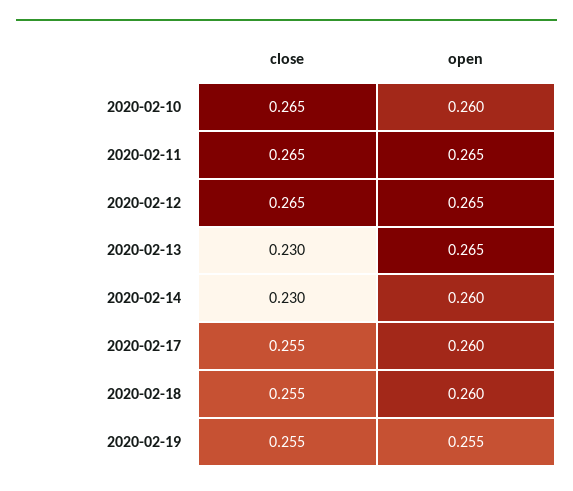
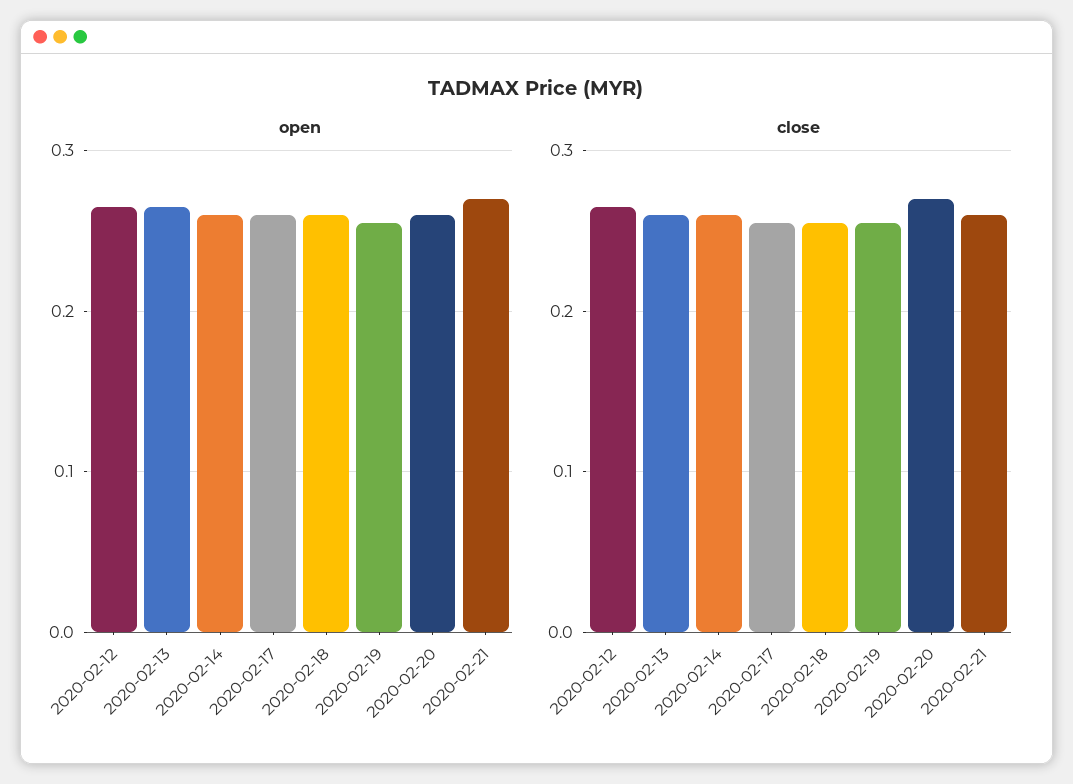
close, 2020-02-10: 0.265 -> none
open, 2020-02-10: 0.26 -> none
close, 2020-02-11: 0.265 -> none
open, 2020-02-11: 0.265 -> none
close, 2020-02-13: 0.23 -> 0.26
close, 2020-02-14: 0.23 -> 0.26
open, 2020-02-20: none -> 0.26
open, 2020-02-21: none -> 0.27
close, 2020-02-20: none -> 0.27
close, 2020-02-21: none -> 0.26

